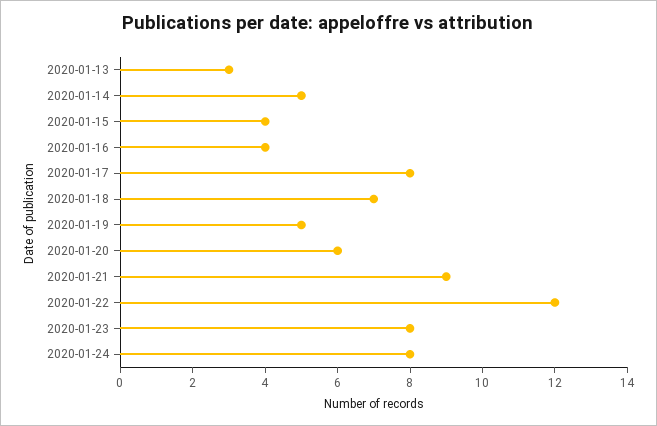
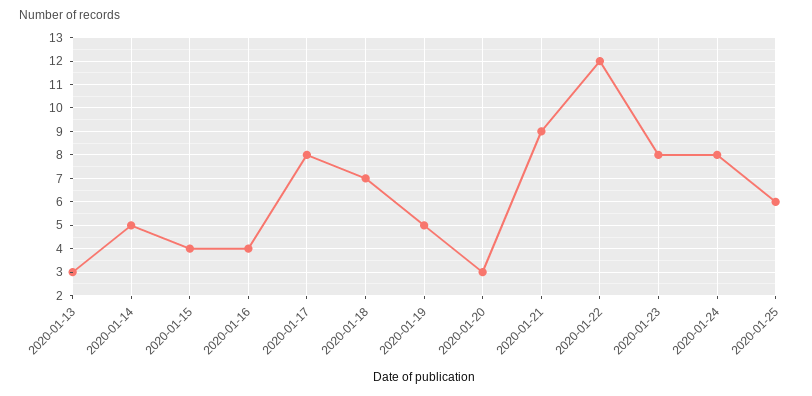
2020-01-20: 6 -> 3
2020-01-25: none -> 6

